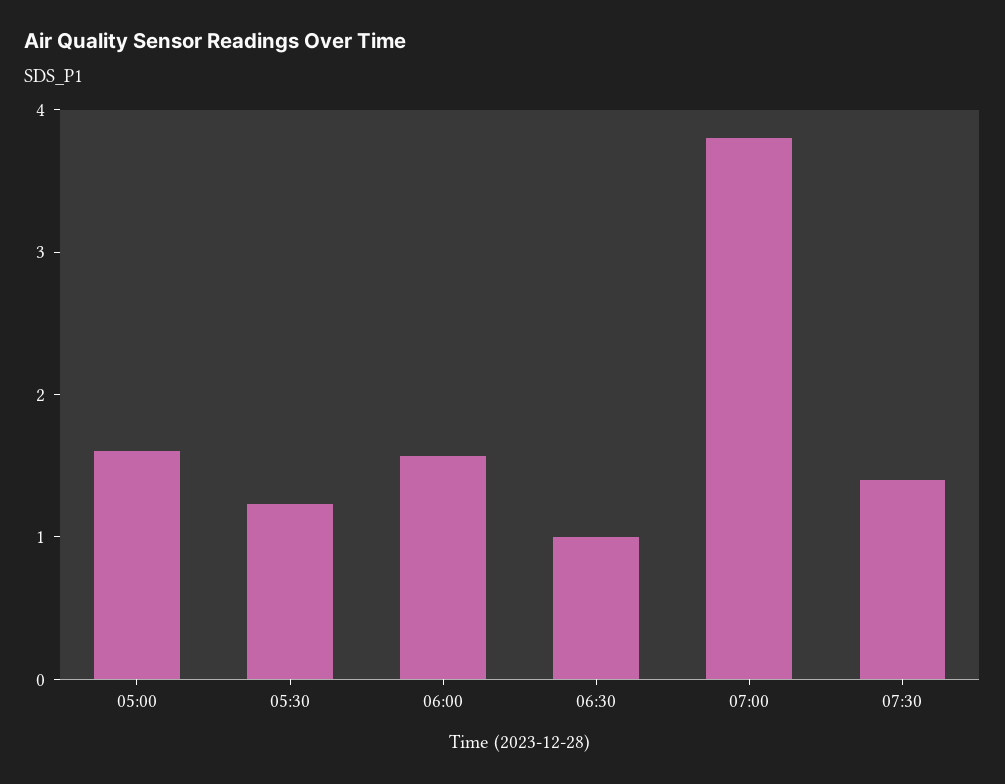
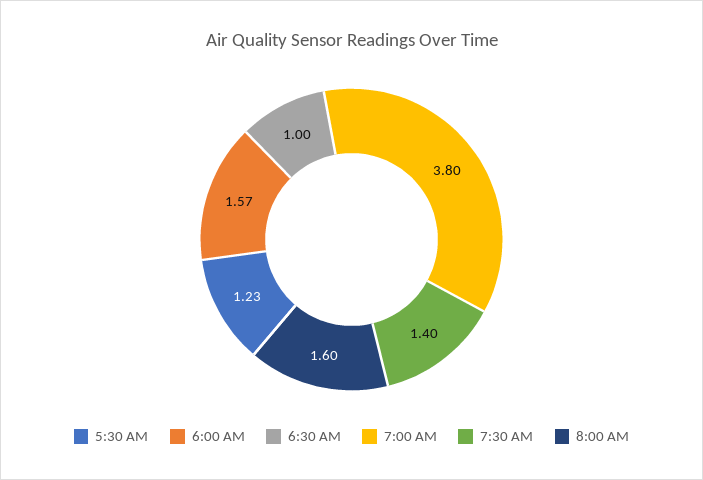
05:00: 1.6 -> none
8:00 AM: none -> 1.6

